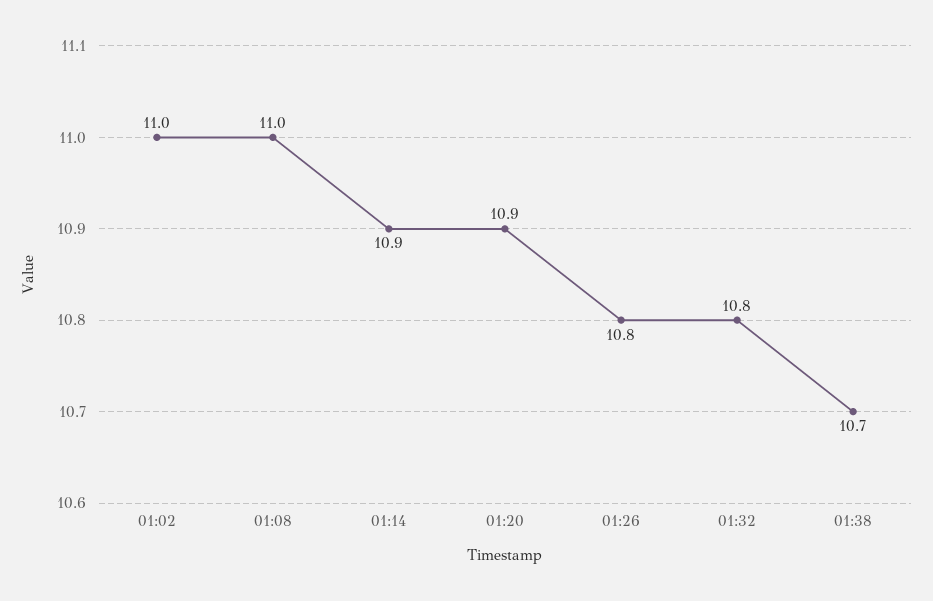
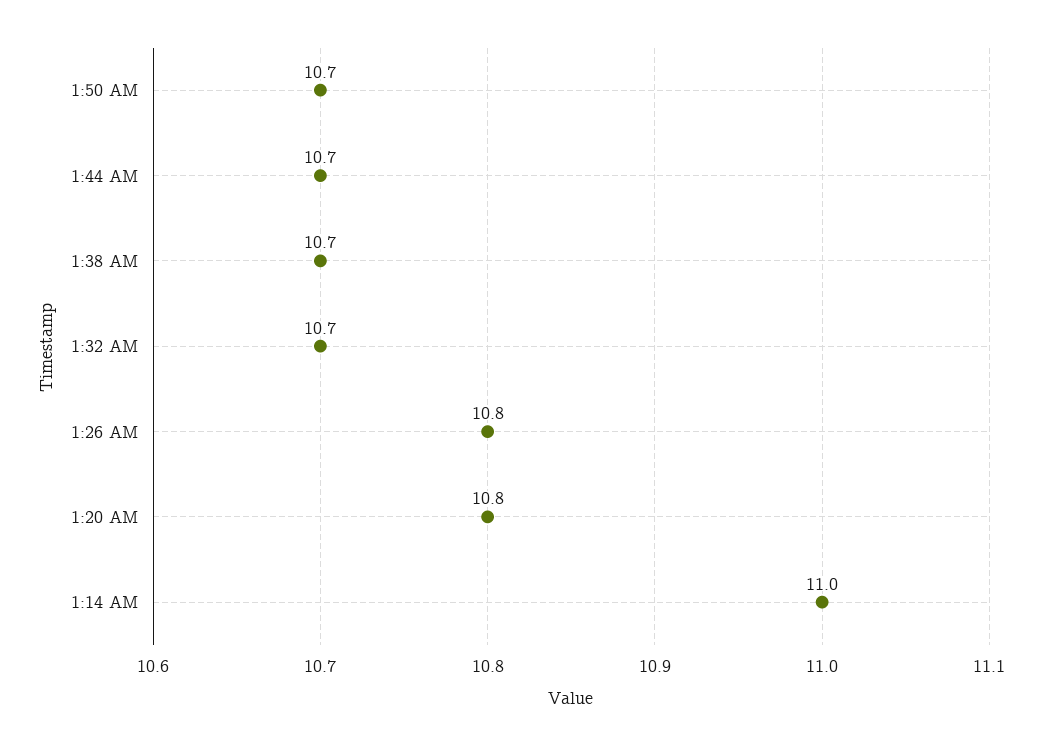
01:02: 11 -> none
01:08: 11 -> none
01:14: 10.9 -> 11
01:20: 10.9 -> 10.8
01:32: 10.8 -> 10.7
1:50 AM: none -> 10.7
1:44 AM: none -> 10.7

